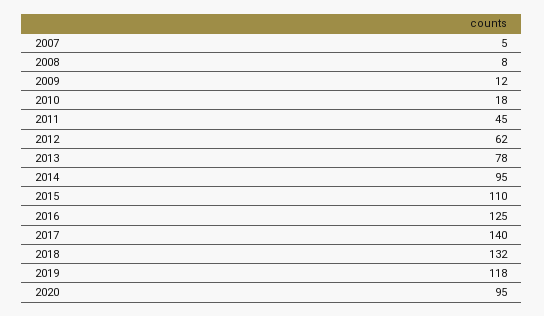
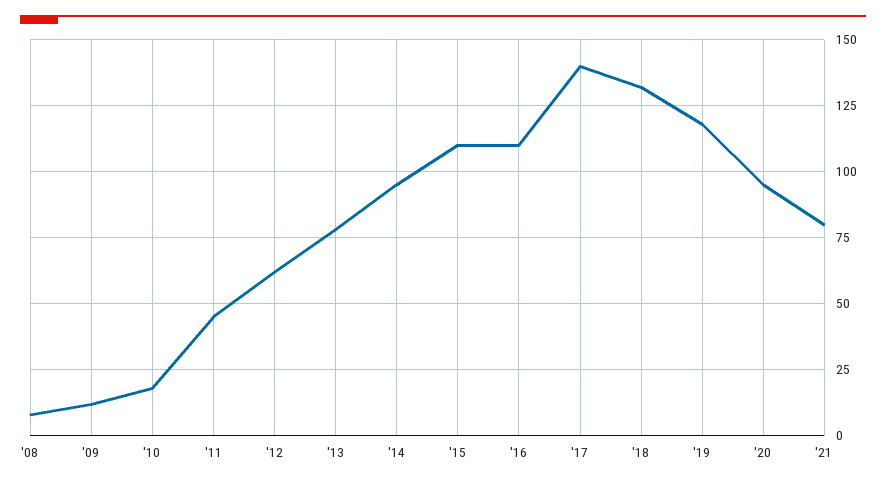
2007: 5 -> none
2016: 125 -> 110
'21: none -> 80

